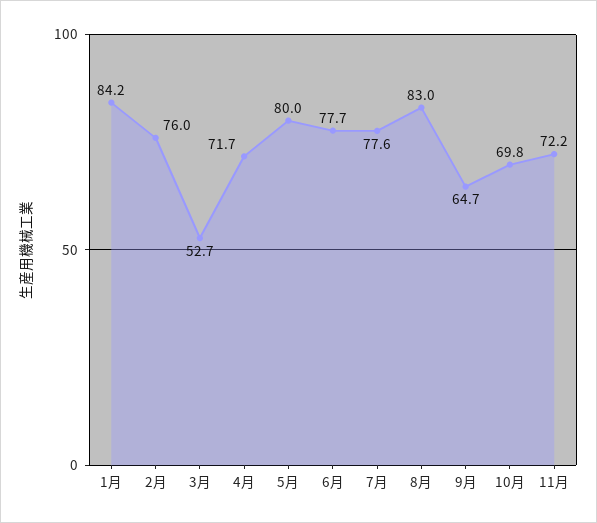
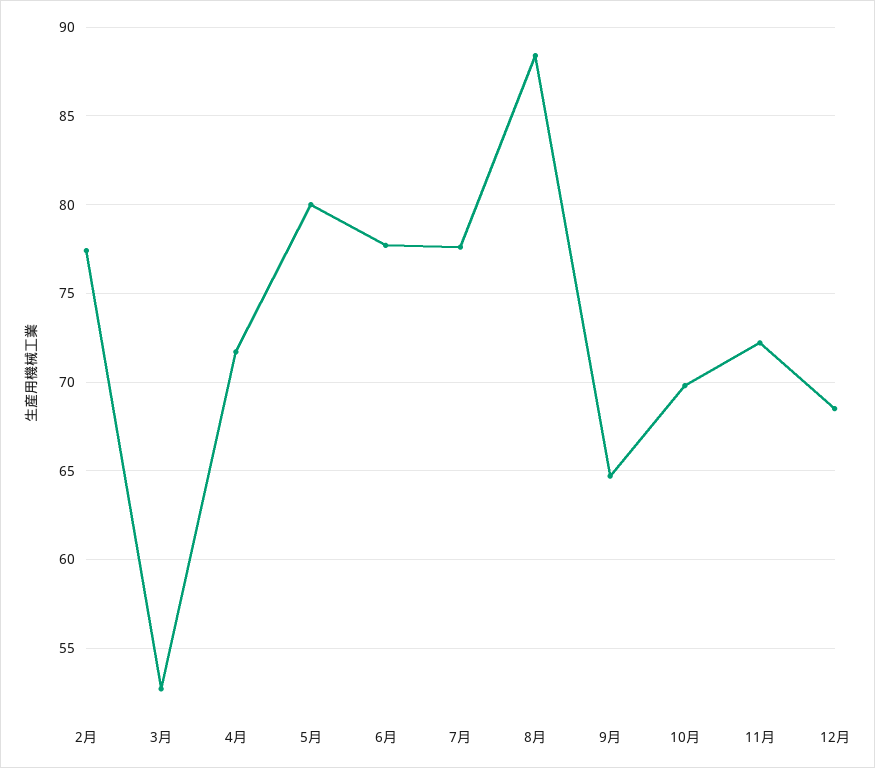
1月: 84.2 -> none
2月: 76 -> 77.5
8月: 83 -> 88.5
12月: none -> 68.5

